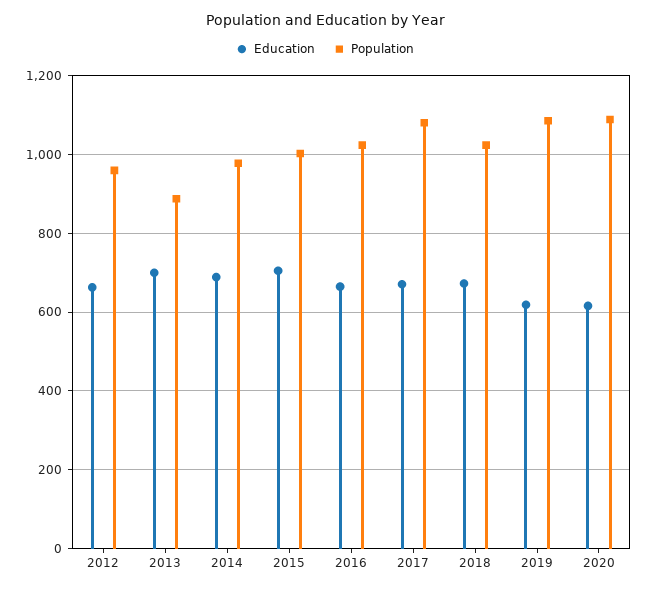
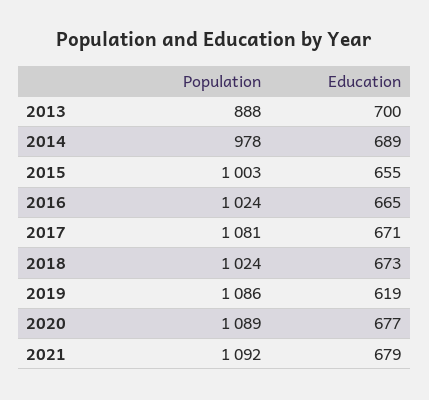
Education, 2012: 660 -> none
Population, 2012: 960 -> none
Education, 2015: 700 -> 655
Education, 2020: 620 -> 677
Population, 2021: none -> 1092
Education, 2021: none -> 679

